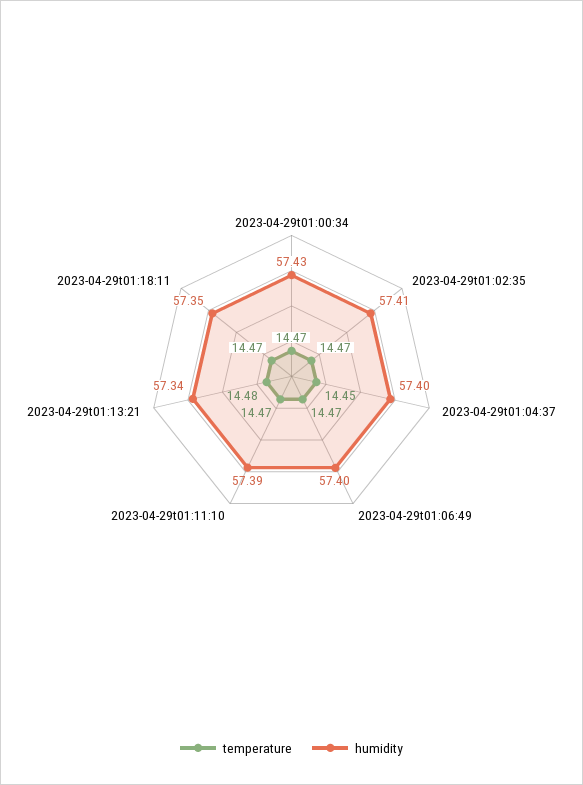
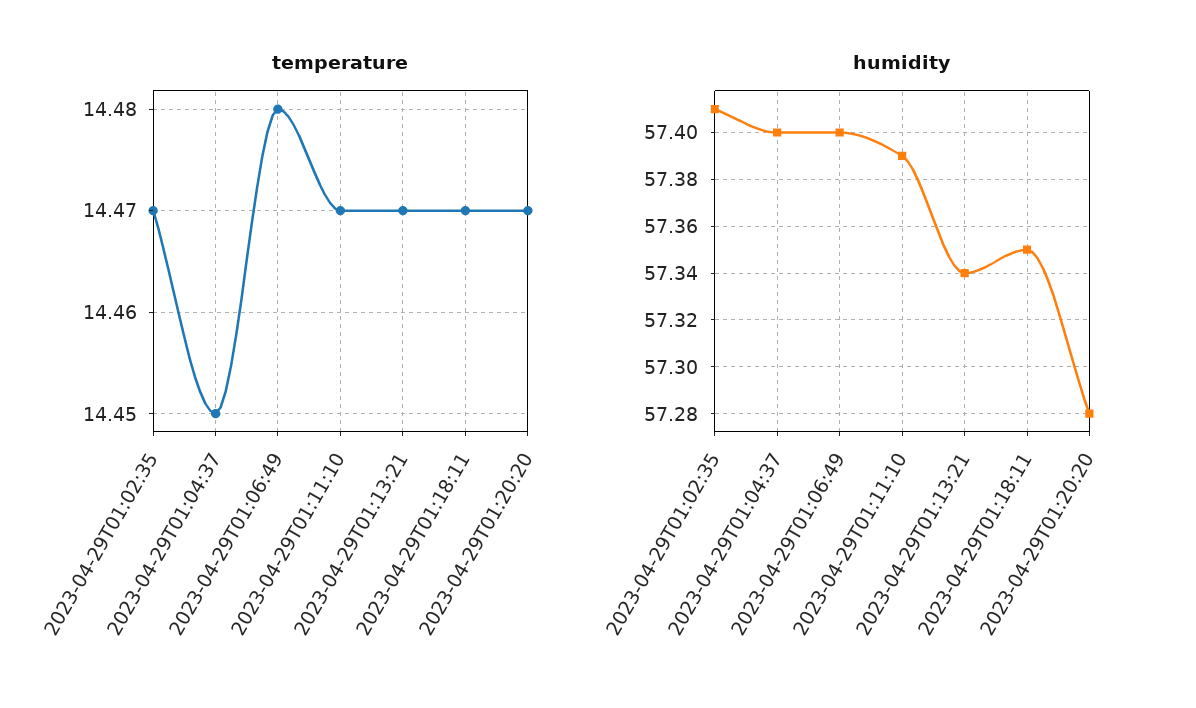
temperature, 2023-04-29t01:00:34: 14.47 -> none
humidity, 2023-04-29t01:00:34: 57.43 -> none
temperature, 2023-04-29t01:06:49: 14.47 -> 14.48
temperature, 2023-04-29t01:13:21: 14.48 -> 14.47
temperature, 2023-04-29T01:20:20: none -> 14.47
humidity, 2023-04-29T01:20:20: none -> 57.28

